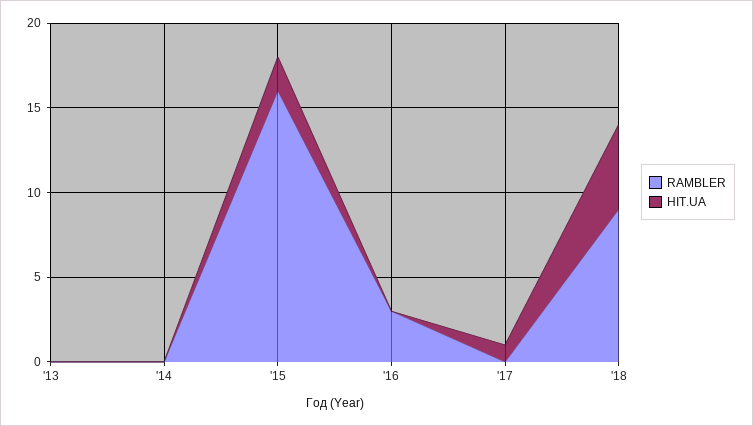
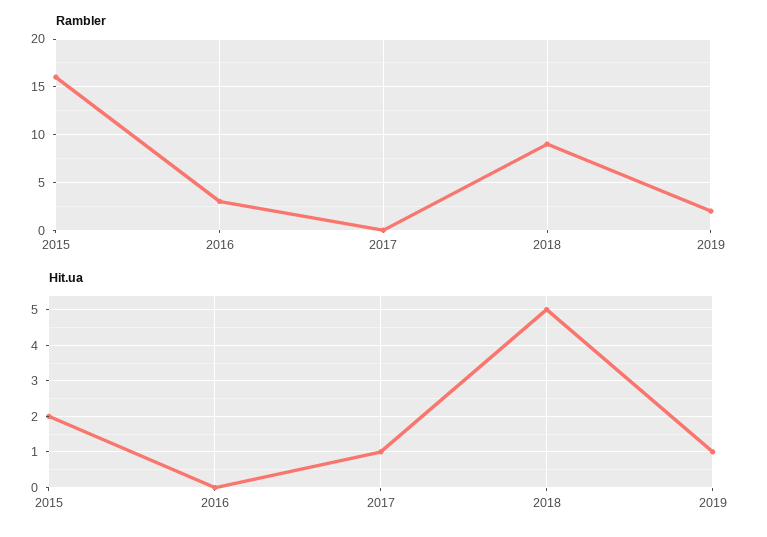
RAMBLER, '13: 0 -> none
HIT.UA, '13: 0 -> none
RAMBLER, '14: 0 -> none
HIT.UA, '14: 0 -> none
RAMBLER, 2019: none -> 2
HIT.UA, 2019: none -> 1

